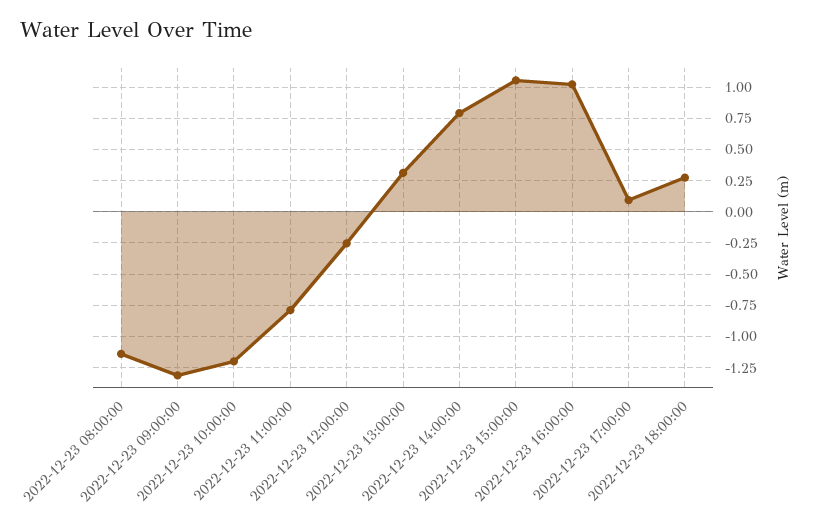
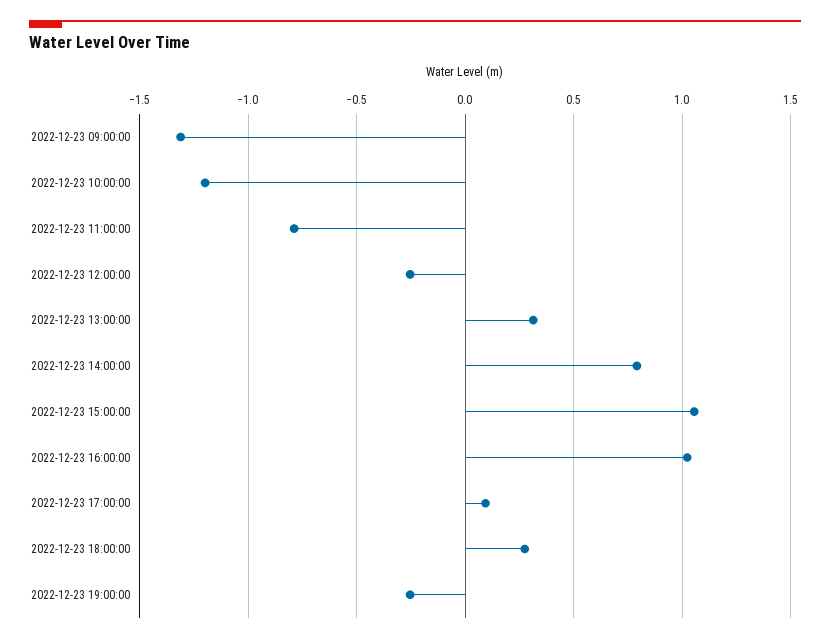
2022-12-23 08:00:00: -1.15 -> none
2022-12-23 19:00:00: none -> -0.25

